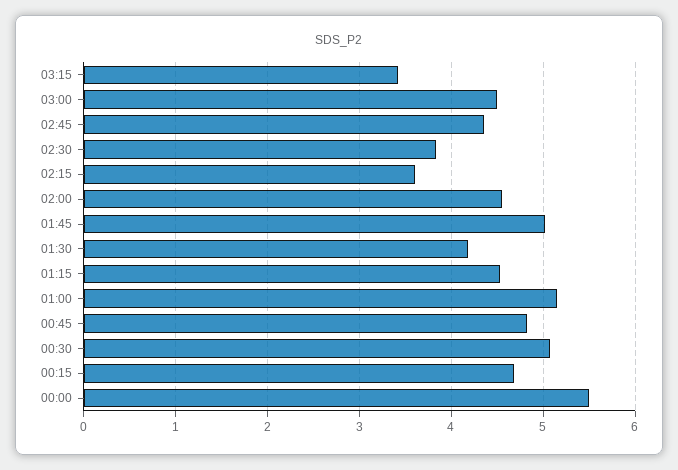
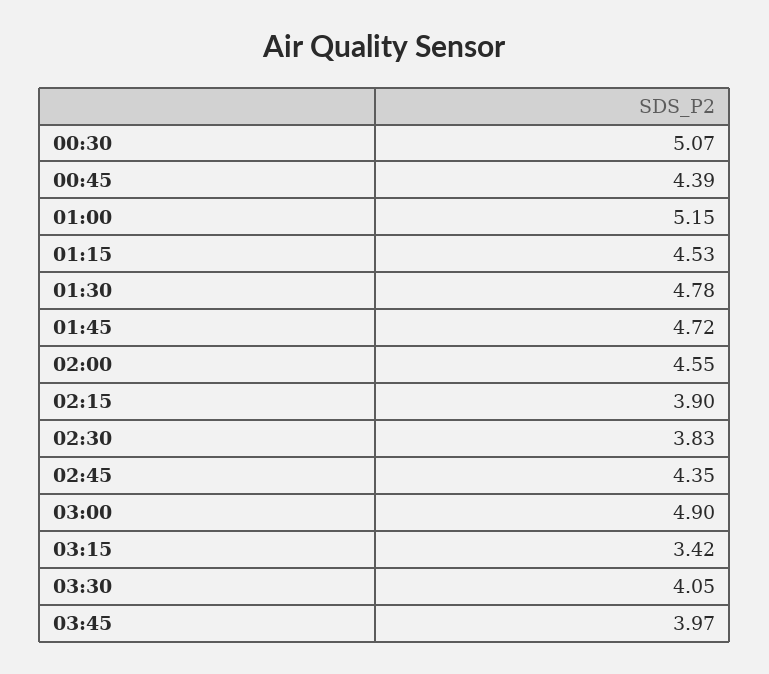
03:00: 4.5 -> 4.9
02:15: 3.6 -> 3.9
01:45: 5 -> 4.72
01:30: 4.2 -> 4.78
00:45: 4.8 -> 4.39
00:15: 4.7 -> none
00:00: 5.5 -> none
03:30: none -> 4.05
03:45: none -> 3.97

